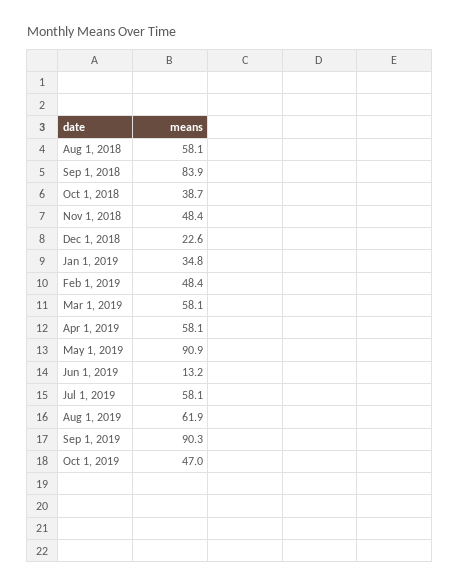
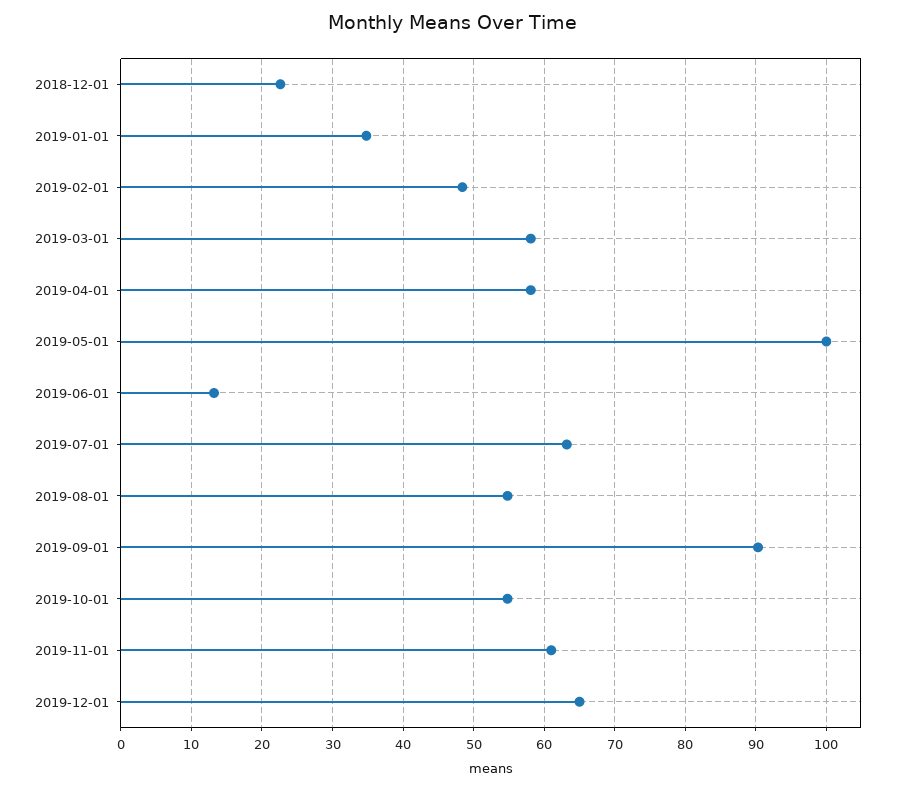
Aug 1, 2018: 58.1 -> none
Sep 1, 2018: 83.9 -> none
Oct 1, 2018: 38.7 -> none
Nov 1, 2018: 48.4 -> none
May 1, 2019: 90.9 -> 100
Jul 1, 2019: 58.1 -> 63
Aug 1, 2019: 61.9 -> 55
Oct 1, 2019: 47 -> 55
2019-11-01: none -> 61
2019-12-01: none -> 65

